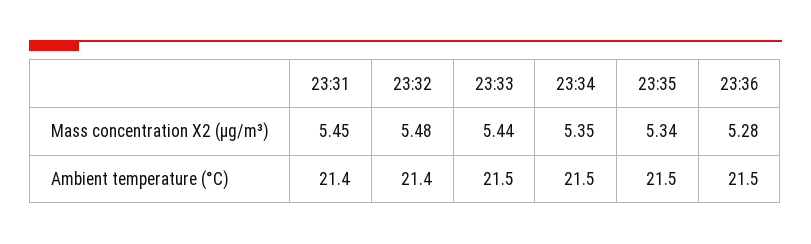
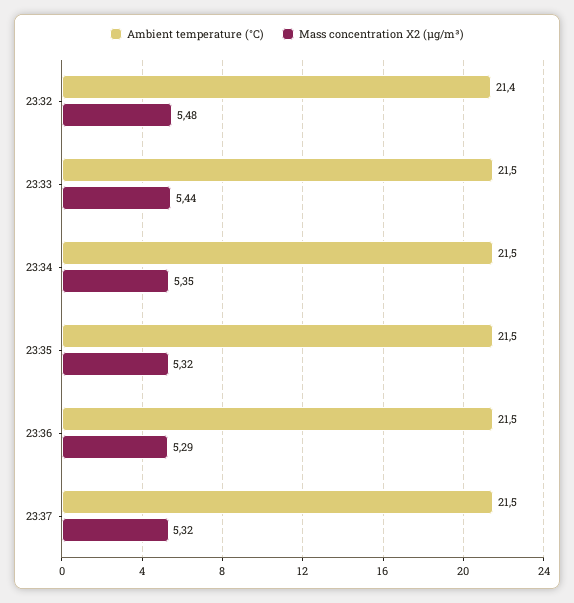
Mass concentration X2 (μg/m³), 23:31: 5.45 -> none
Mass concentration X2 (μg/m³), 23:35: 5.34 -> 5.32
Mass concentration X2 (μg/m³), 23:36: 5.28 -> 5.29
Ambient temperature (°C), 23:31: 21.4 -> none
Ambient temperature (°C), 23:37: none -> 21.5
Mass concentration X2 (μg/m³), 23:37: none -> 5.32

